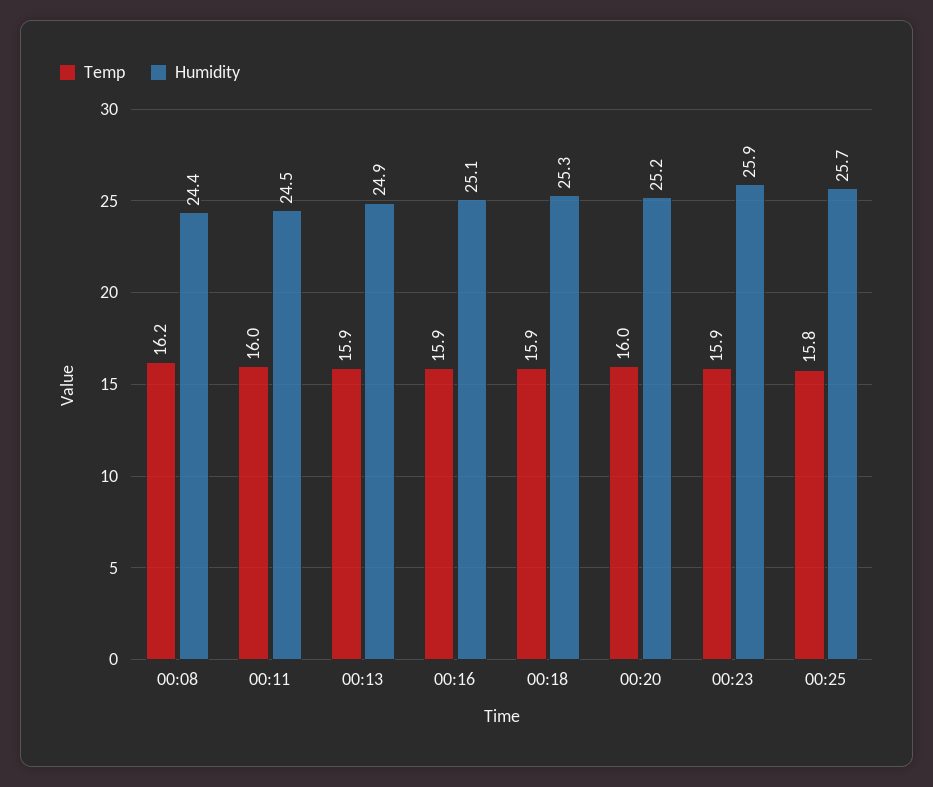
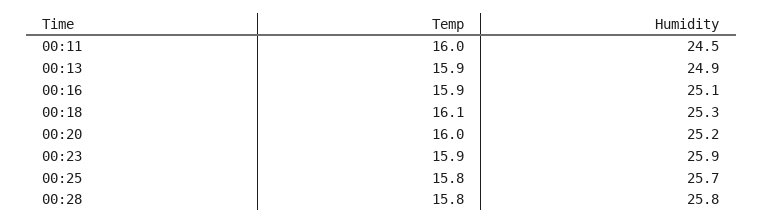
Temp, 00:08: 16.2 -> none
Humidity, 00:08: 24.4 -> none
Temp, 00:18: 15.9 -> 16.1
Temp, 00:28: none -> 15.8
Humidity, 00:28: none -> 25.8

